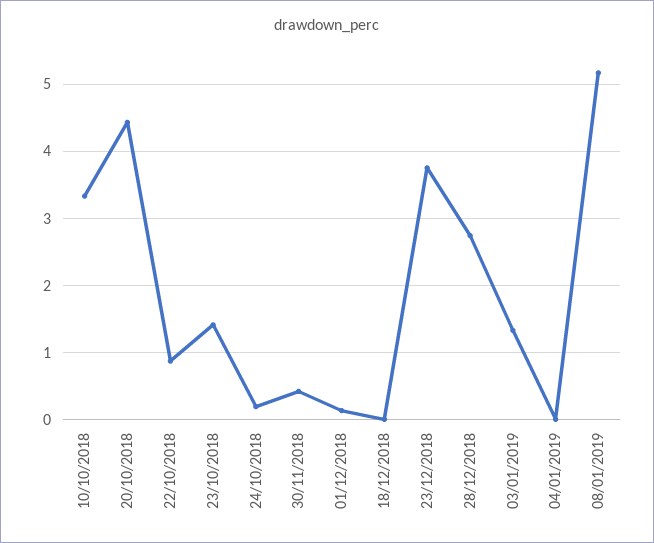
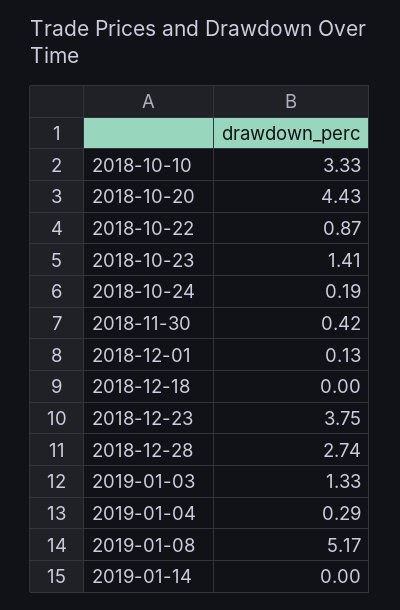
04/01/2019: 0 -> 0.29
2019-01-14: none -> 0

